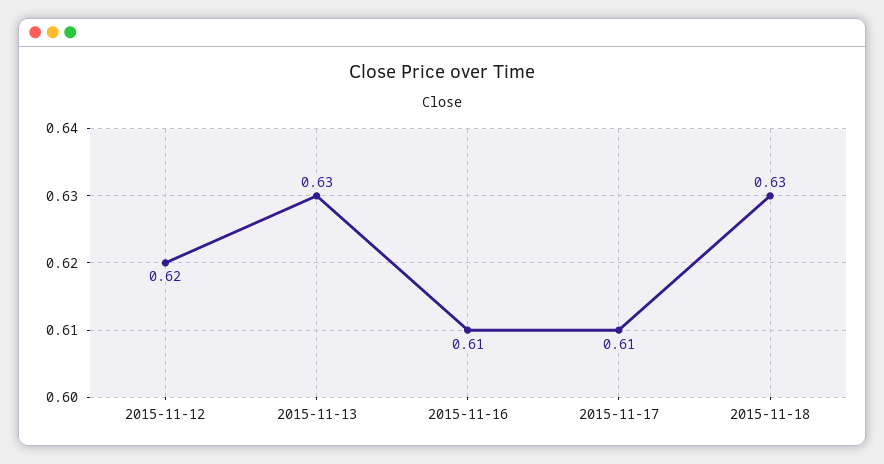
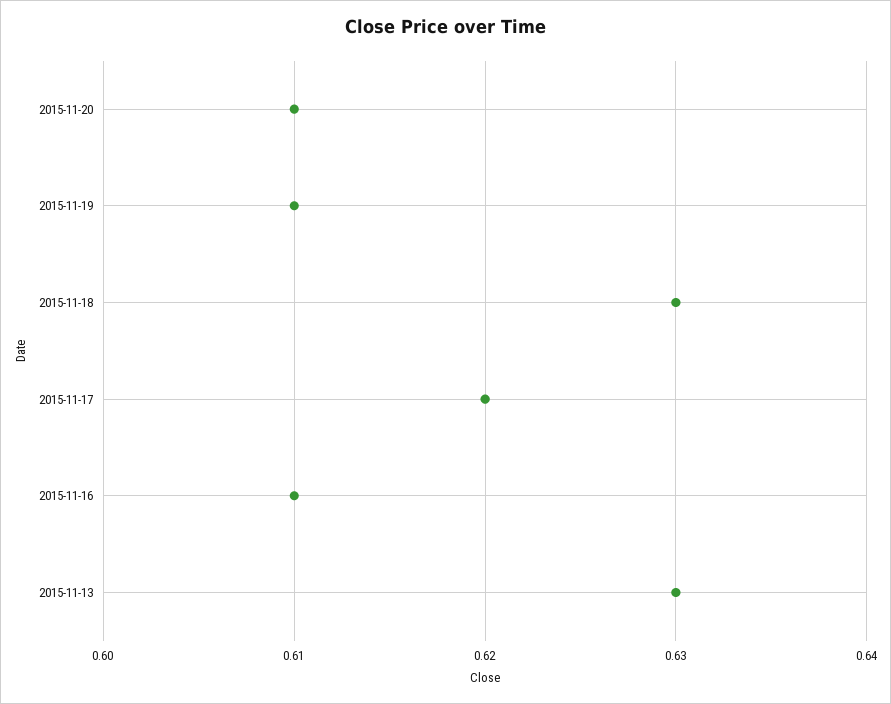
2015-11-12: 0.62 -> none
2015-11-17: 0.61 -> 0.62
2015-11-20: none -> 0.61
2015-11-19: none -> 0.61

